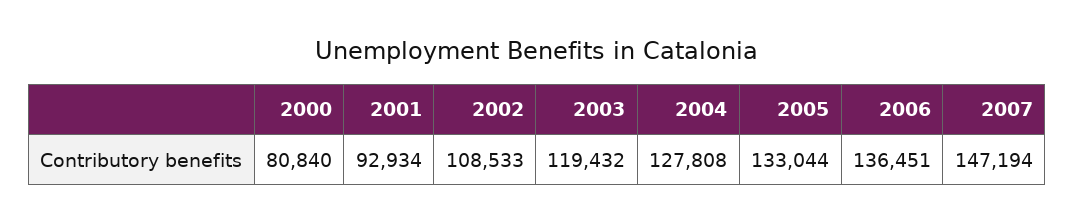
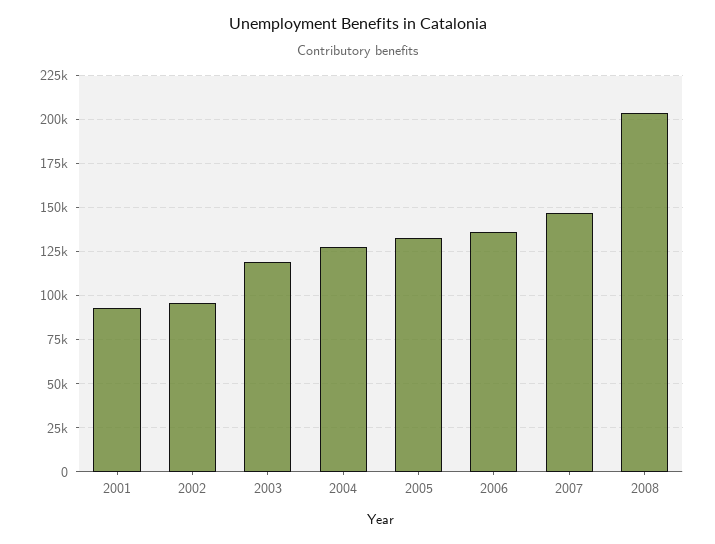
2000: 80840 -> none
2002: 108533 -> 95000
2008: none -> 205000

